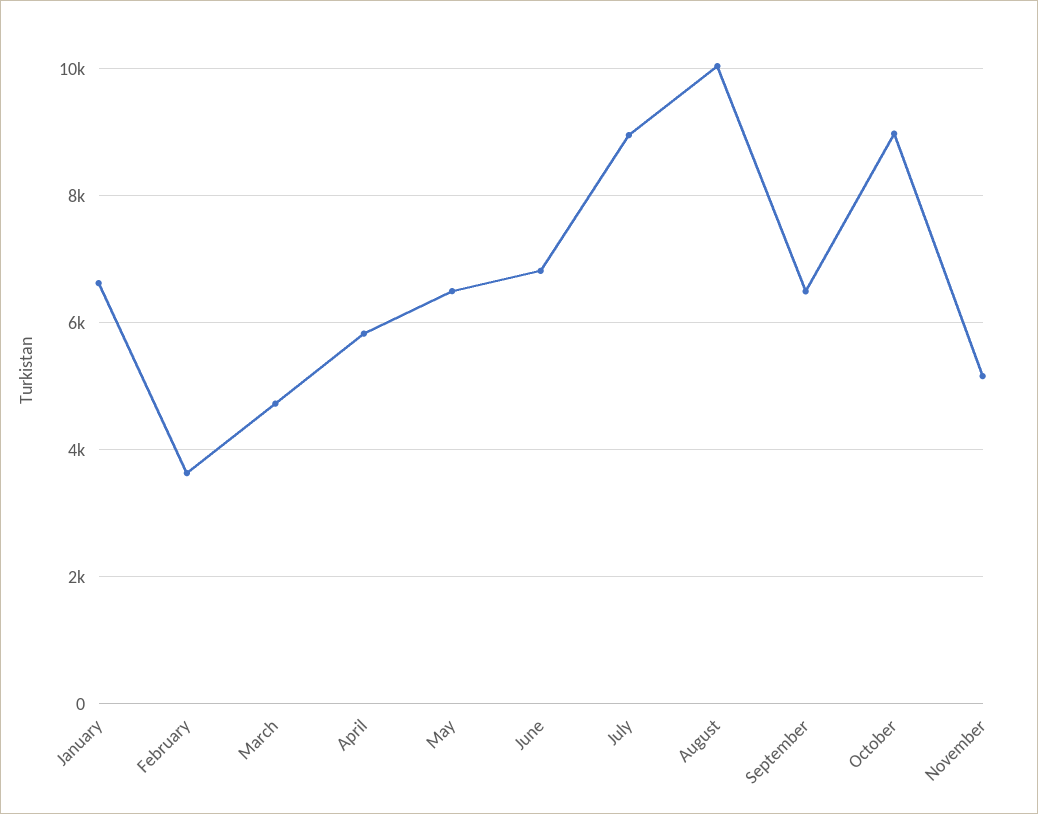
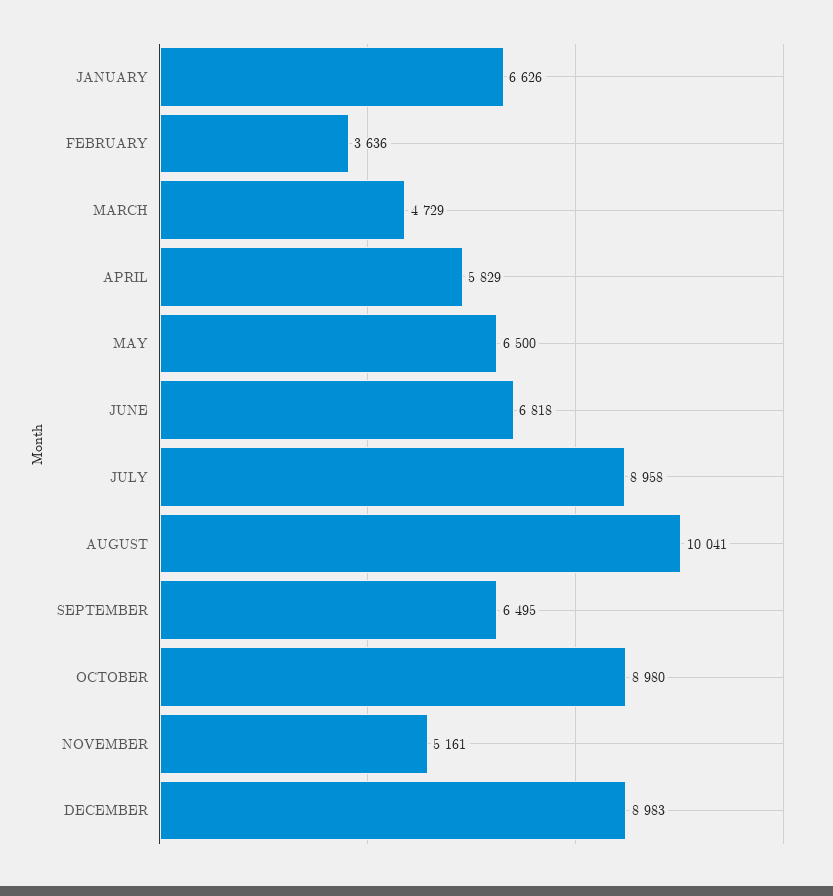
DECEMBER: none -> 8983

